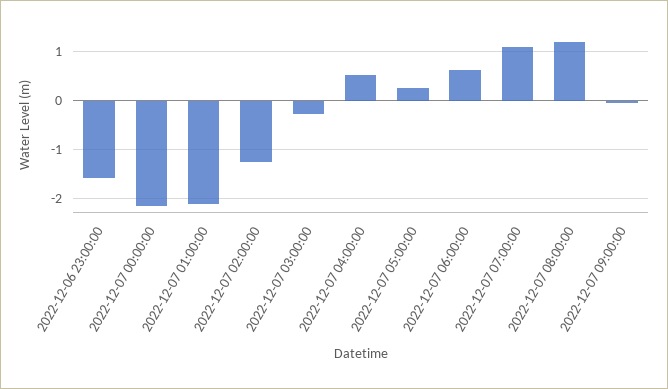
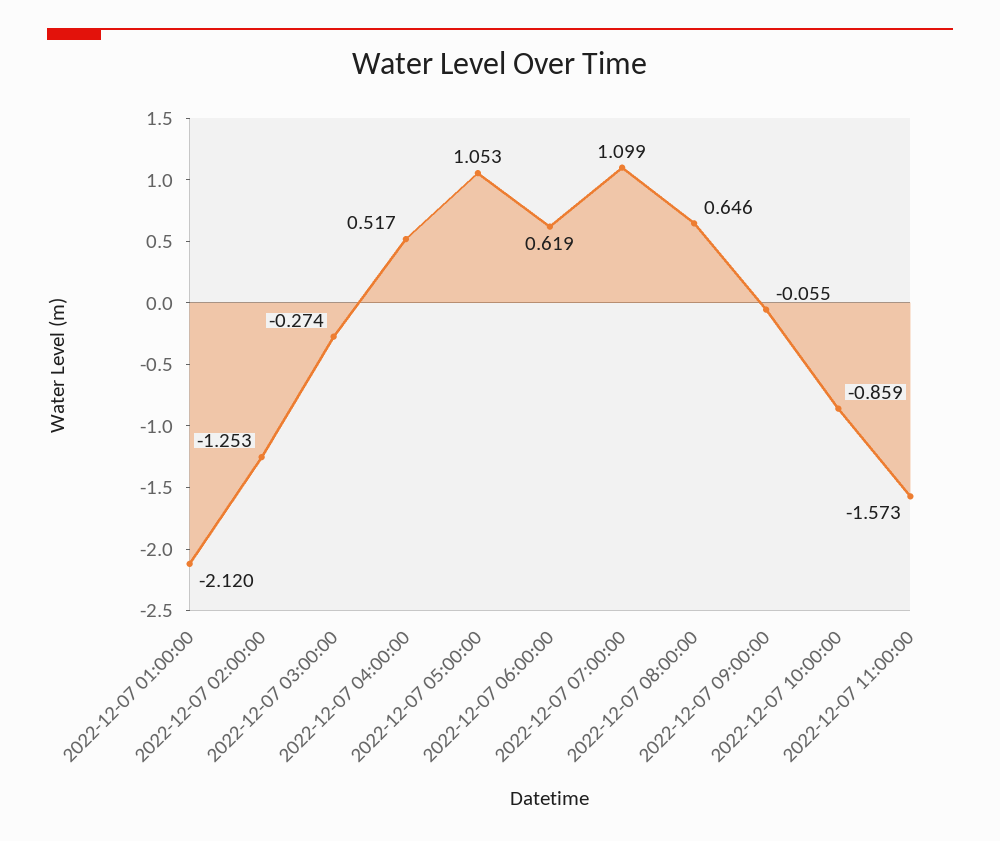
2022-12-06 23:00:00: -1.6 -> none
2022-12-07 00:00:00: -2.2 -> none
2022-12-07 05:00:00: 0.2 -> 1.053
2022-12-07 08:00:00: 1.2 -> 0.646
2022-12-07 10:00:00: none -> -0.859
2022-12-07 11:00:00: none -> -1.573

